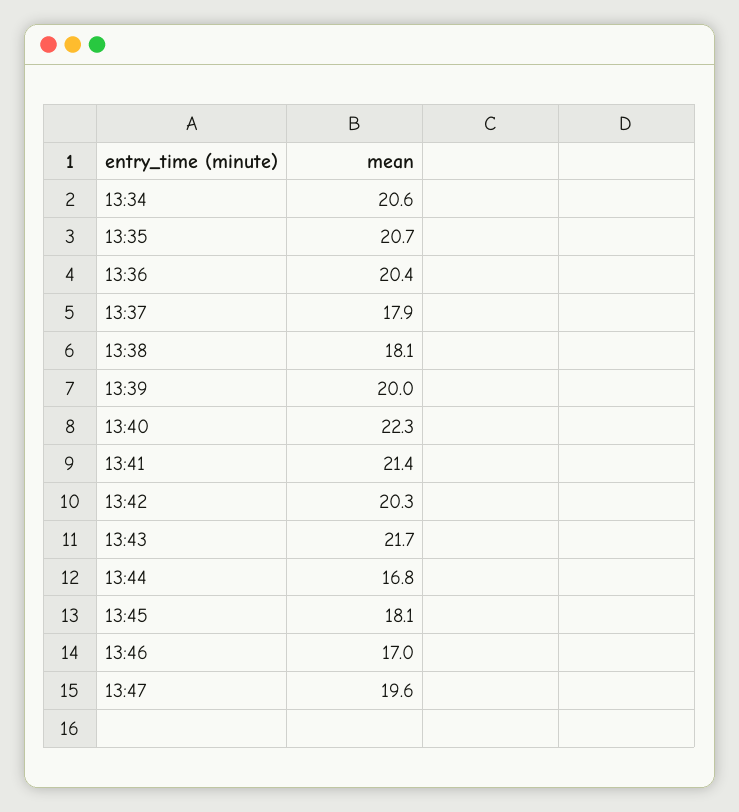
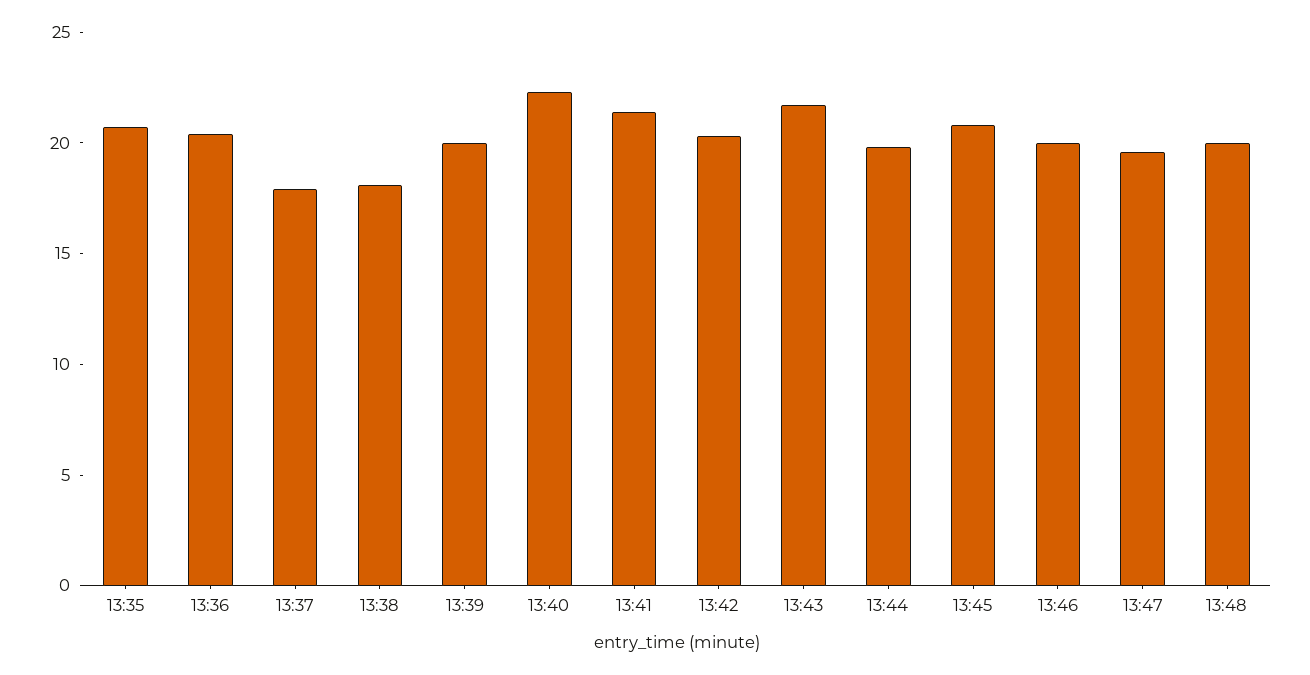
13:34: 20.6 -> none
13:44: 16.8 -> 20
13:45: 18.1 -> 21
13:46: 17 -> 20
13:48: none -> 20

